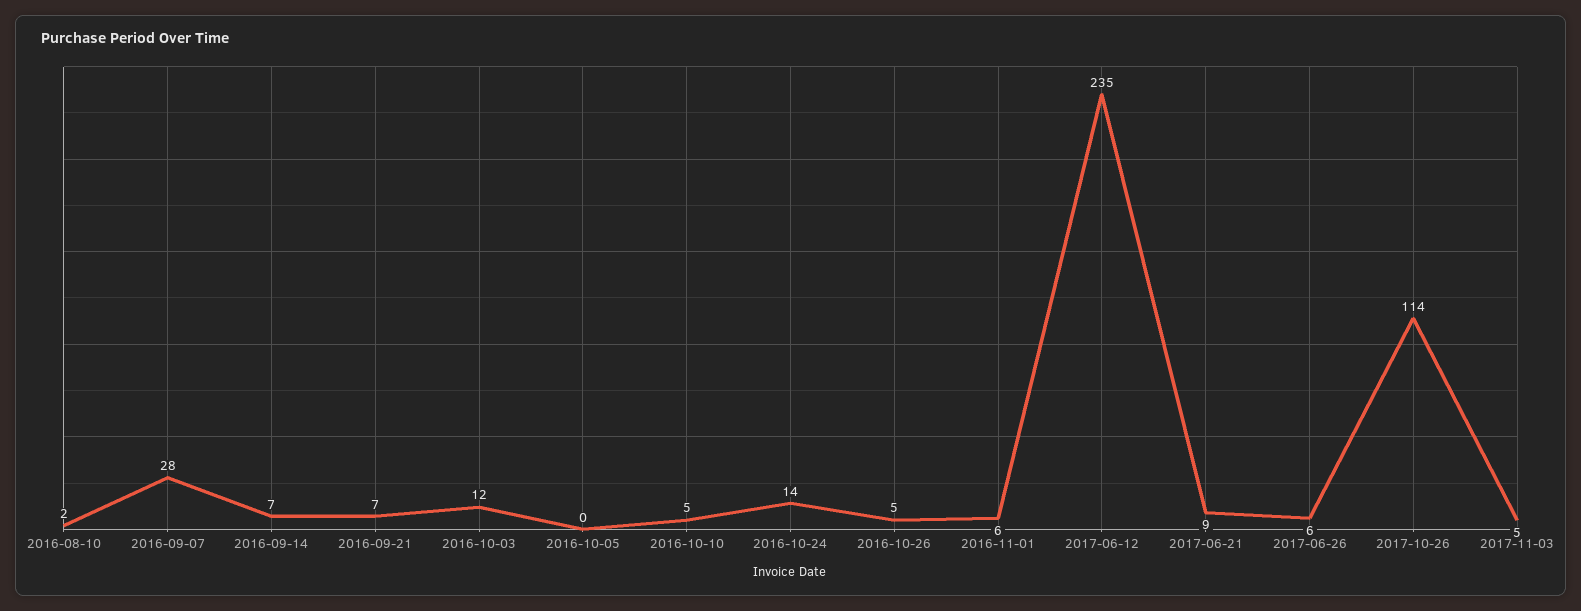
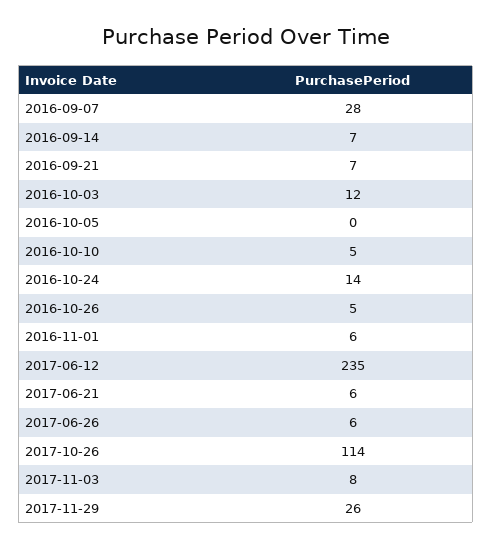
2016-08-10: 2 -> none
2017-06-21: 9 -> 6
2017-11-03: 5 -> 8
2017-11-29: none -> 26

